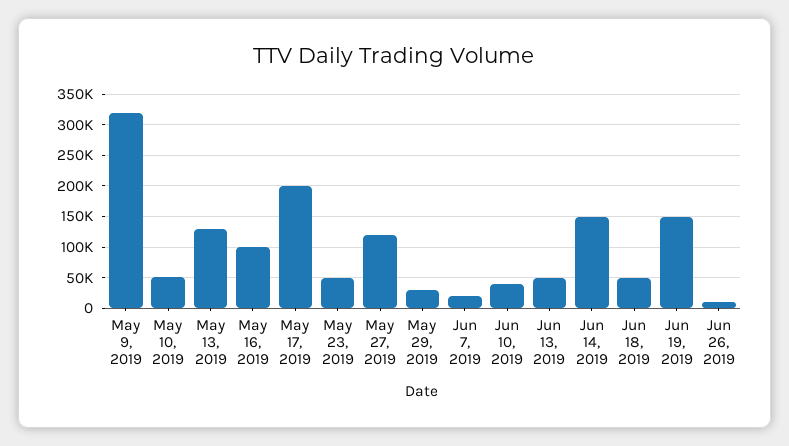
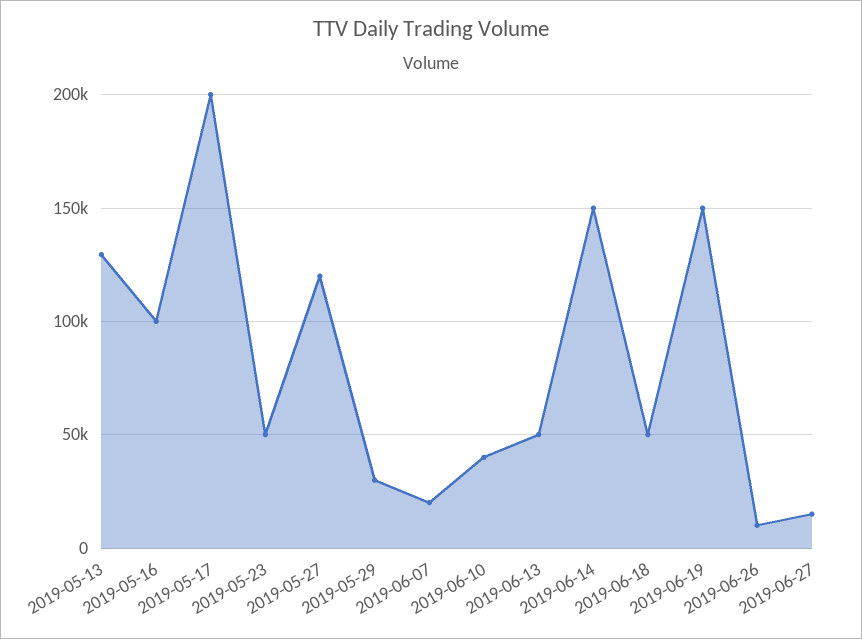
May 9, 2019: 320000 -> none
May 10, 2019: 50000 -> none
2019-06-27: none -> 15000

